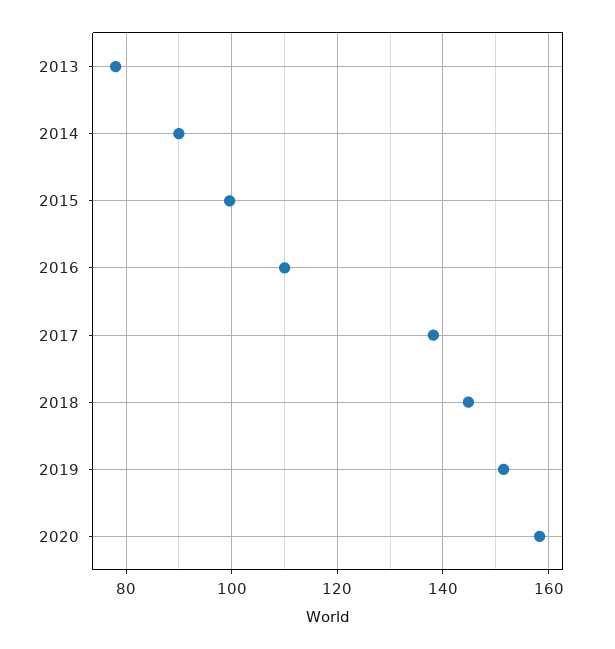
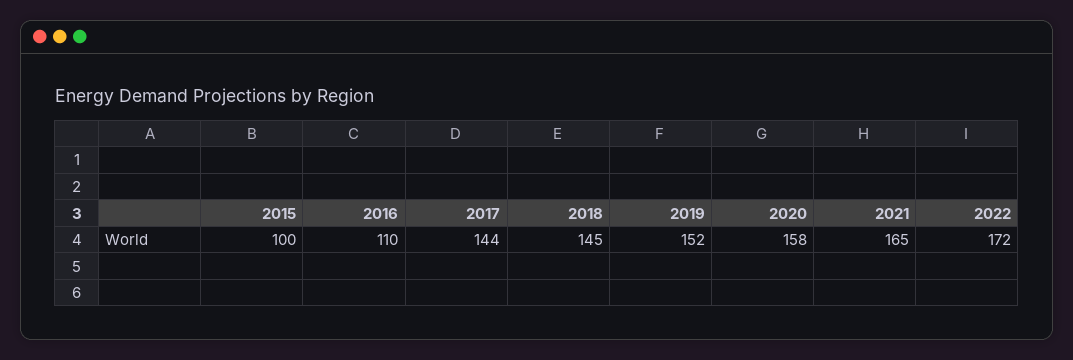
2013: 78 -> none
2014: 90 -> none
2017: 138 -> 144
2021: none -> 165
2022: none -> 172

